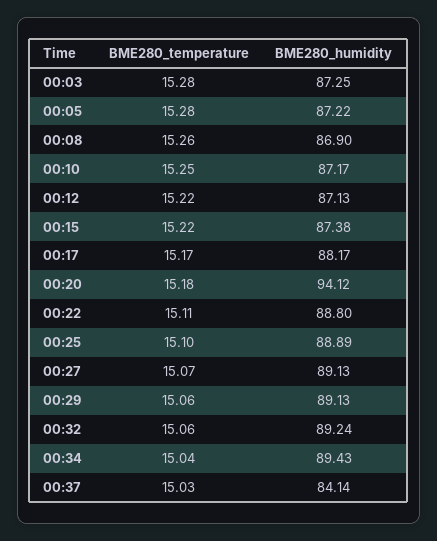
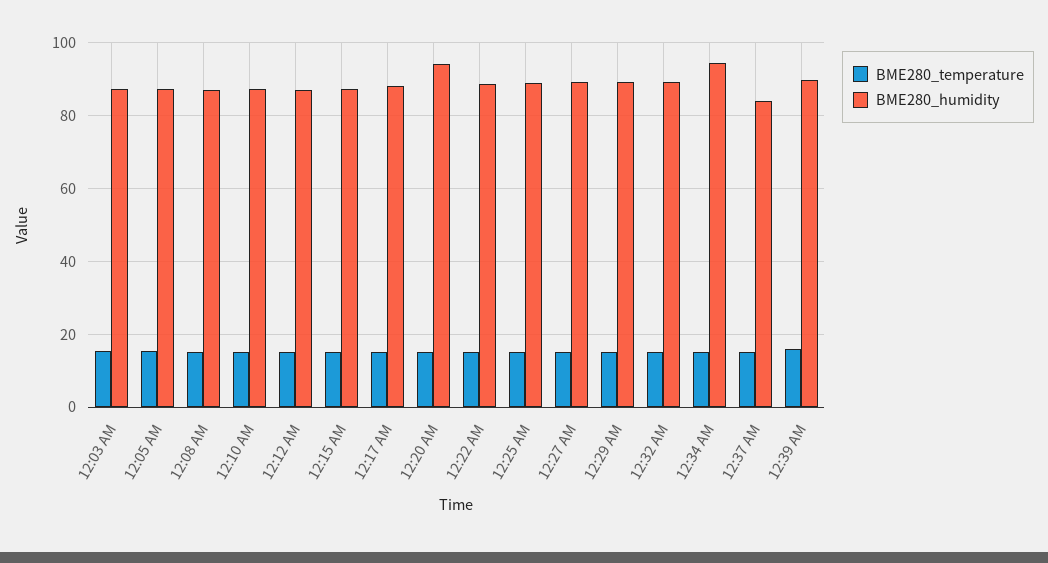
BME280_humidity, 00:34: 89.43 -> 94
BME280_temperature, 12:39 AM: none -> 16
BME280_humidity, 12:39 AM: none -> 90

